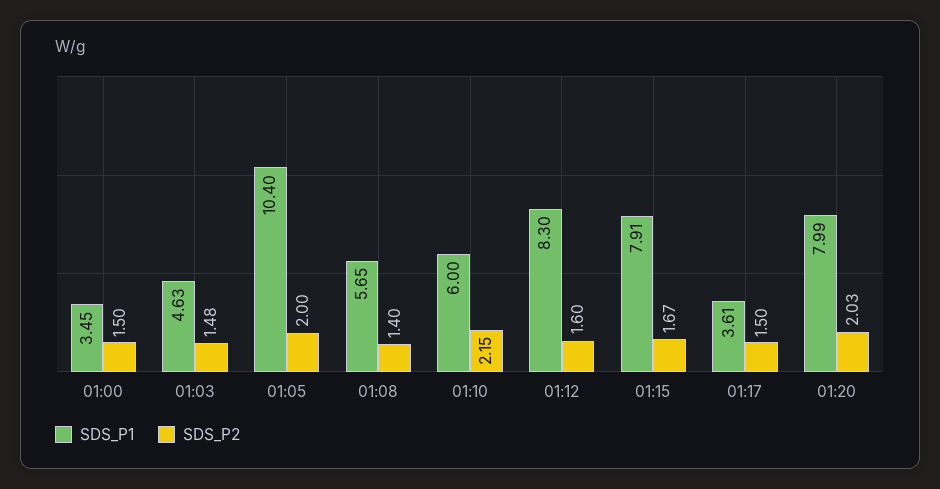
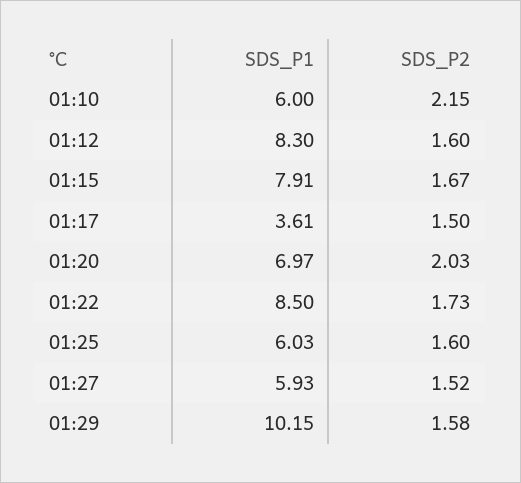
SDS_P1, 01:00: 3.45 -> none
SDS_P2, 01:00: 1.5 -> none
SDS_P1, 01:03: 4.63 -> none
SDS_P2, 01:03: 1.48 -> none
SDS_P1, 01:05: 10.4 -> none
SDS_P2, 01:05: 2 -> none
SDS_P1, 01:08: 5.65 -> none
SDS_P2, 01:08: 1.4 -> none
SDS_P1, 01:20: 7.99 -> 6.97
SDS_P1, 01:22: none -> 8.5
SDS_P2, 01:22: none -> 1.73
SDS_P1, 01:25: none -> 6.03
SDS_P2, 01:25: none -> 1.6
SDS_P1, 01:27: none -> 5.93
SDS_P2, 01:27: none -> 1.52
SDS_P1, 01:29: none -> 10.15
SDS_P2, 01:29: none -> 1.58

